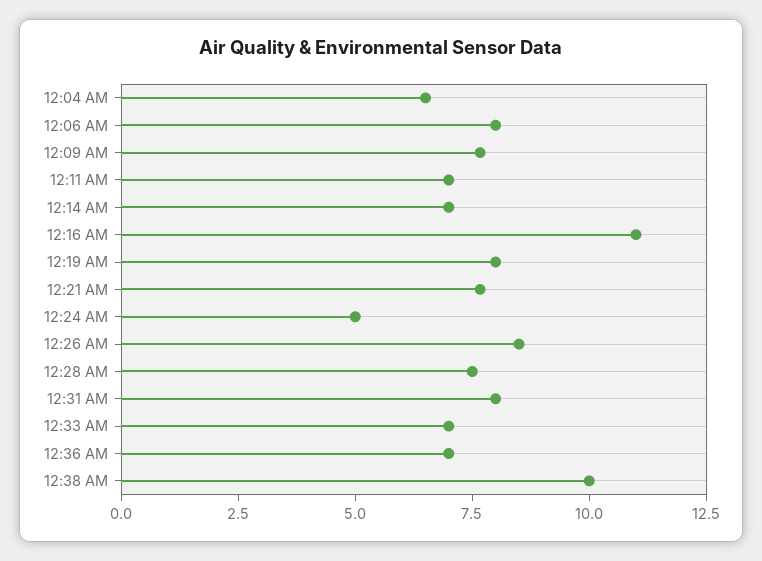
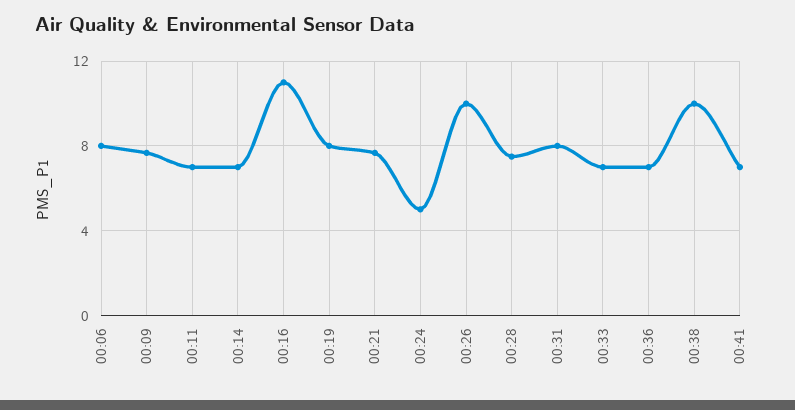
12:04 AM: 6.5 -> none
12:26 AM: 8.5 -> 10
00:41: none -> 7

